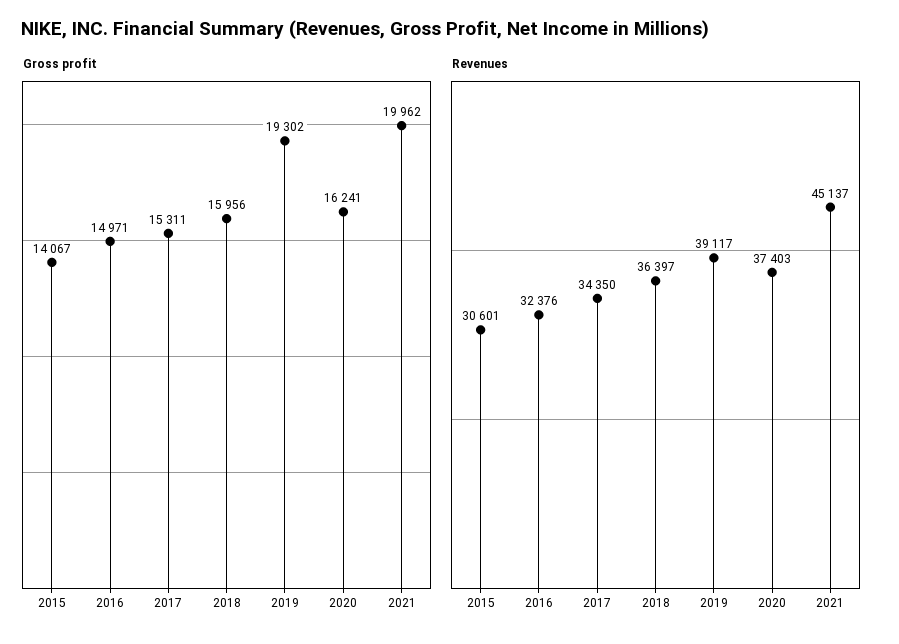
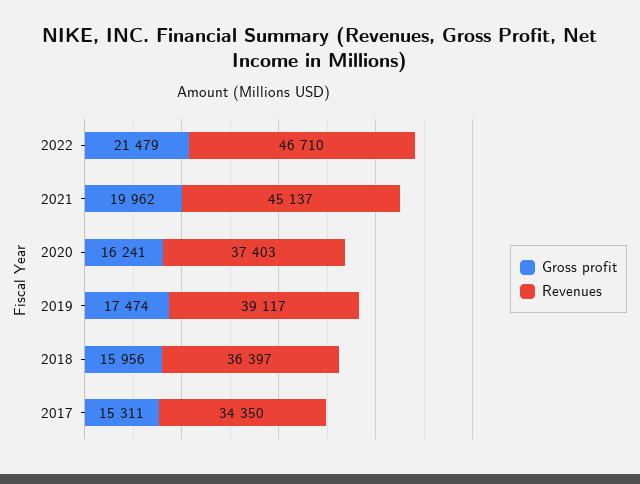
Gross profit, 2015: 14067 -> none
Gross profit, 2016: 14971 -> none
Gross profit, 2019: 19302 -> 17474
Revenues, 2015: 30601 -> none
Revenues, 2016: 32376 -> none
Gross profit, 2022: none -> 21479
Revenues, 2022: none -> 46710

